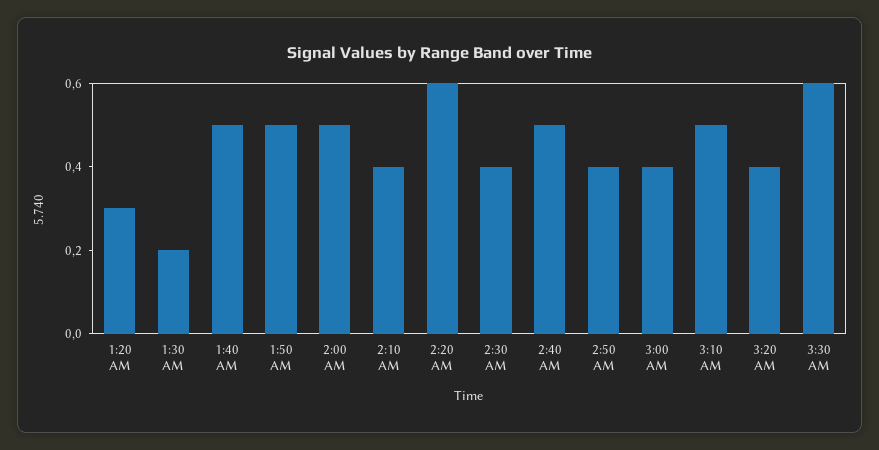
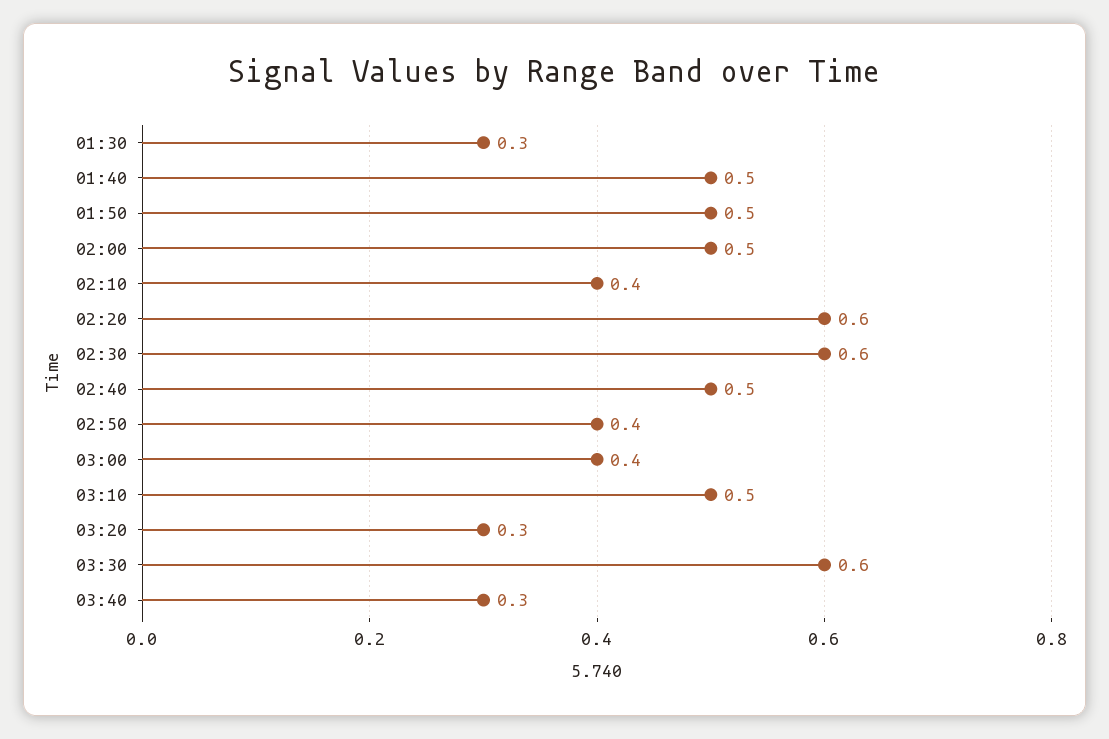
1:20 AM: 0.3 -> none
1:30 AM: 0.2 -> 0.3
2:30 AM: 0.4 -> 0.6
3:20 AM: 0.4 -> 0.3
03:40: none -> 0.3

